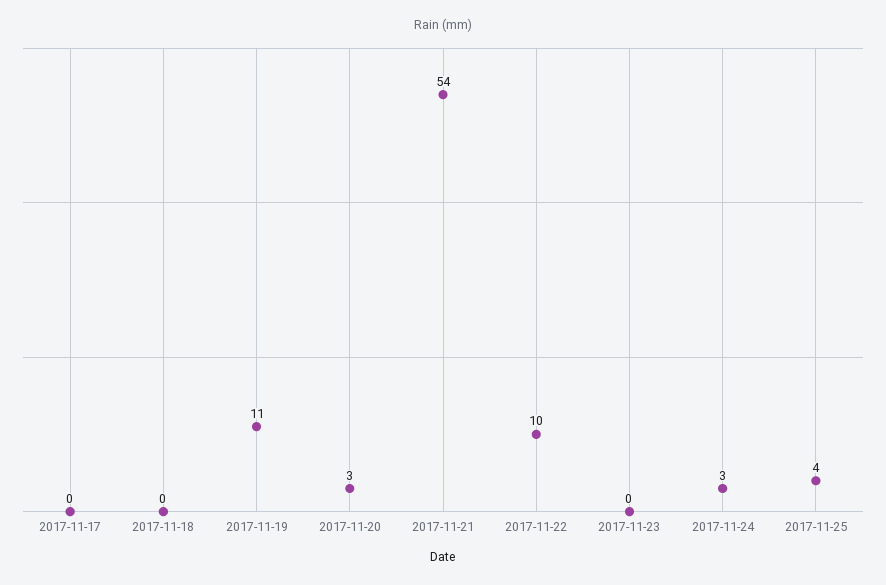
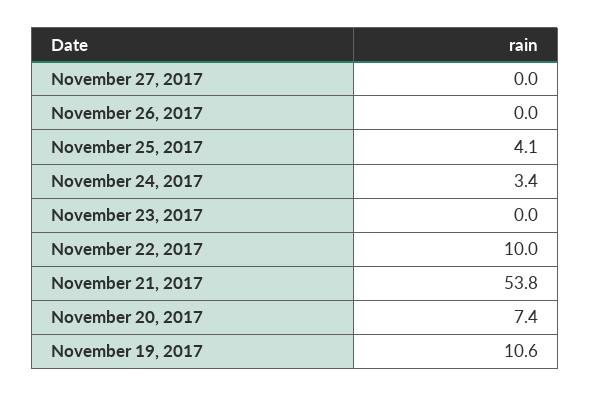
2017-11-17: 0 -> none
2017-11-18: 0 -> none
2017-11-20: 3 -> 7.4
November 27, 2017: none -> 0
November 26, 2017: none -> 0

